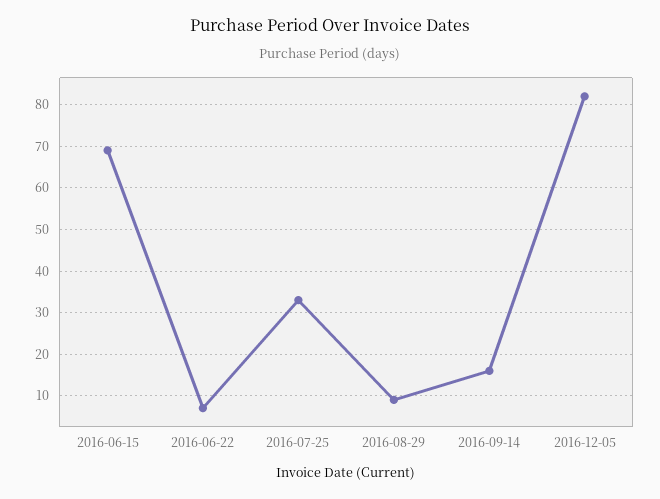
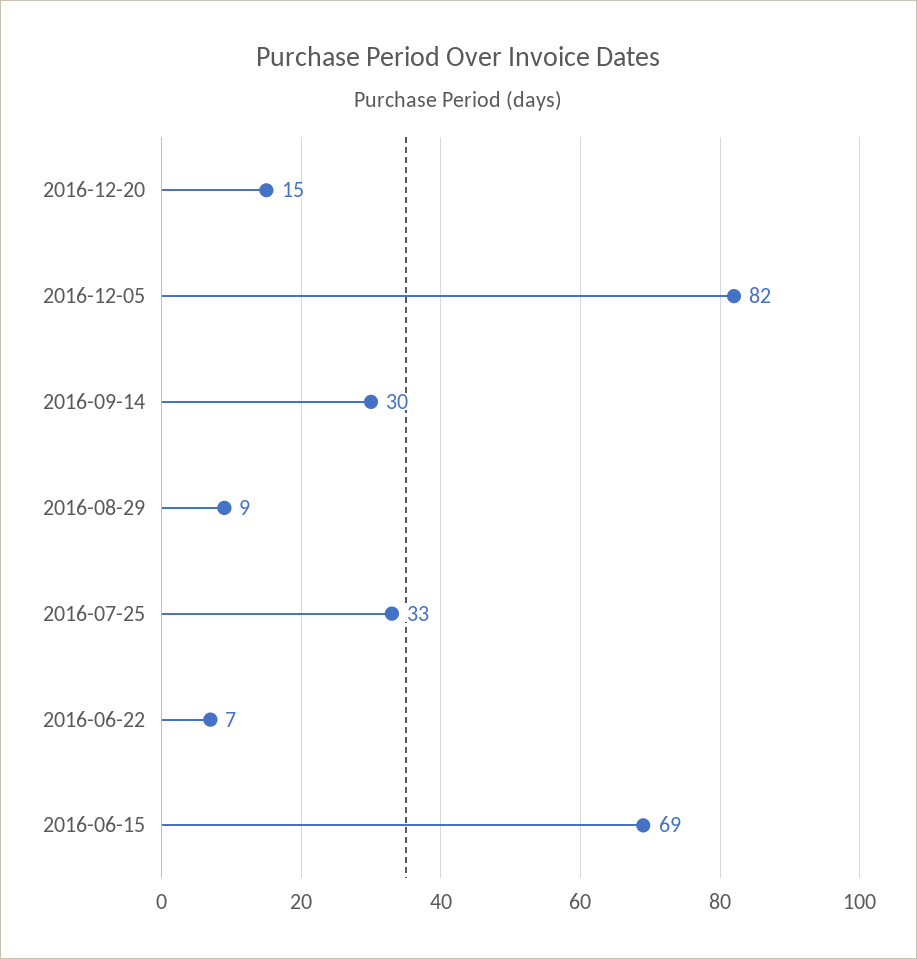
2016-09-14: 15 -> 30
2016-12-20: none -> 15

